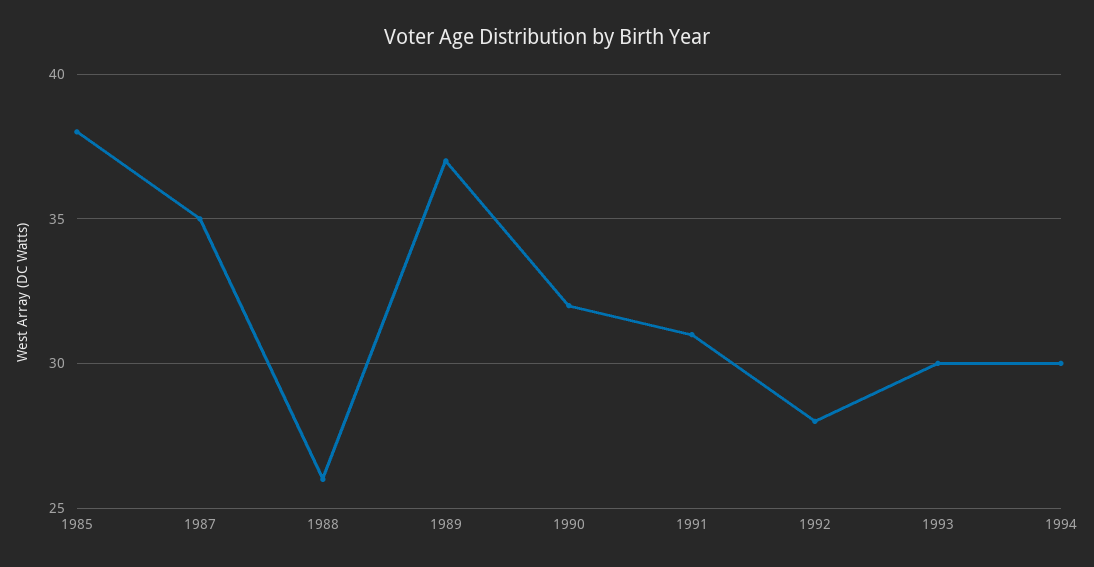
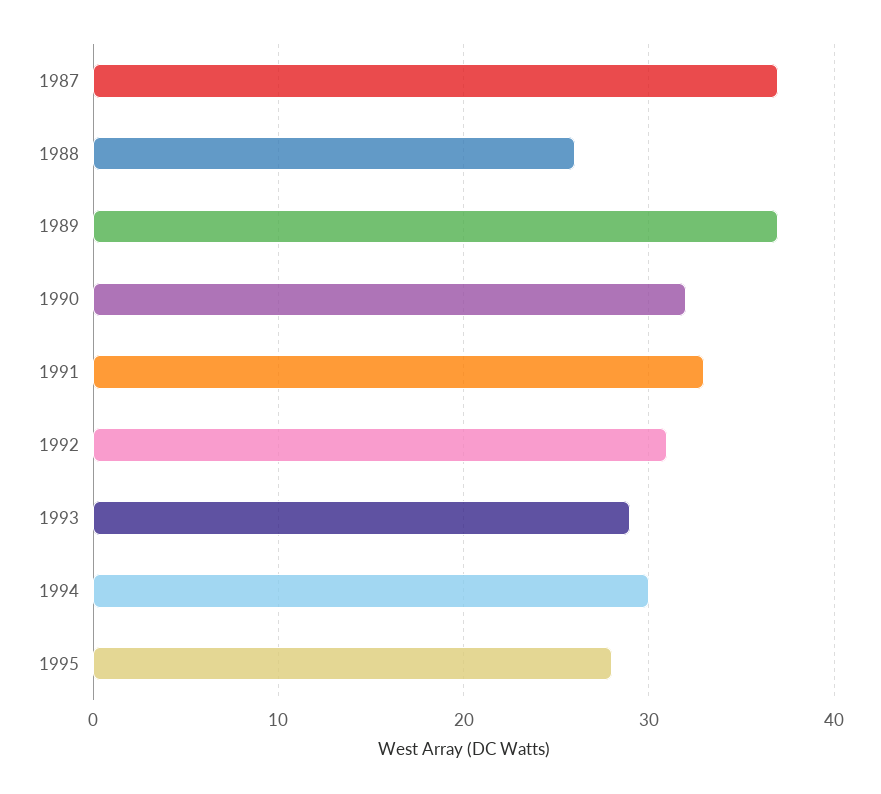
1985: 38 -> none
1987: 35 -> 37
1991: 31 -> 33
1992: 28 -> 31
1993: 30 -> 29
1995: none -> 28

